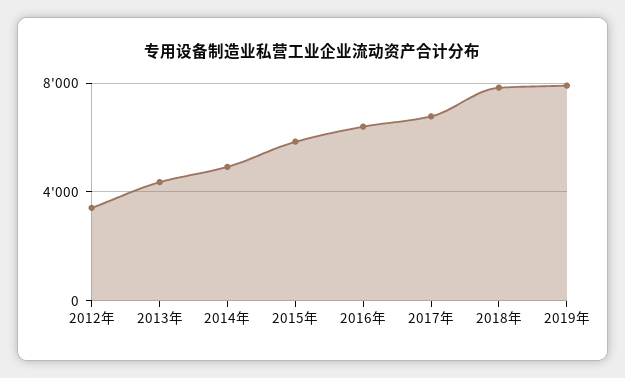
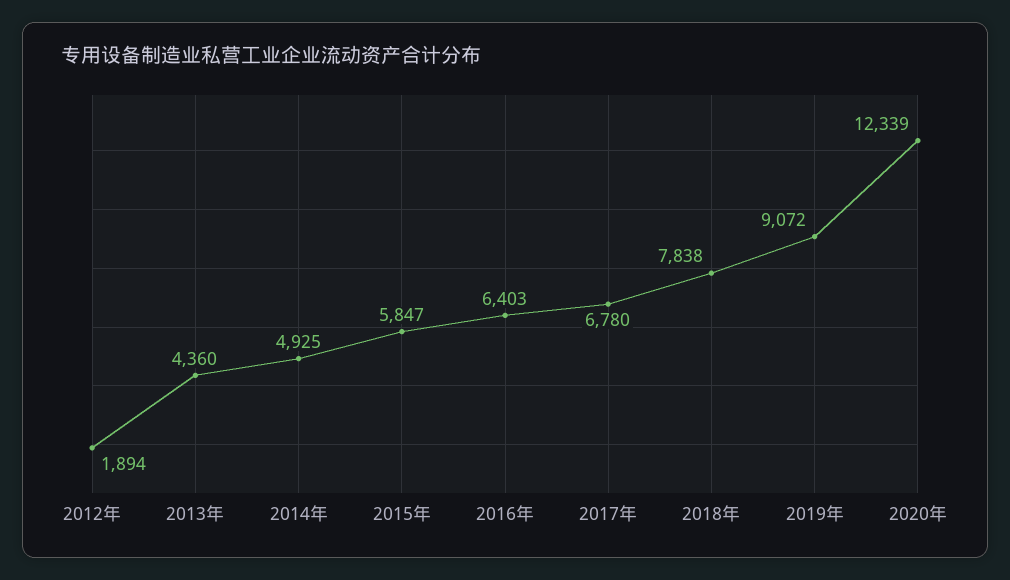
2012年: 3500 -> 1894
2019年: 8000 -> 9072
2020年: none -> 12339

